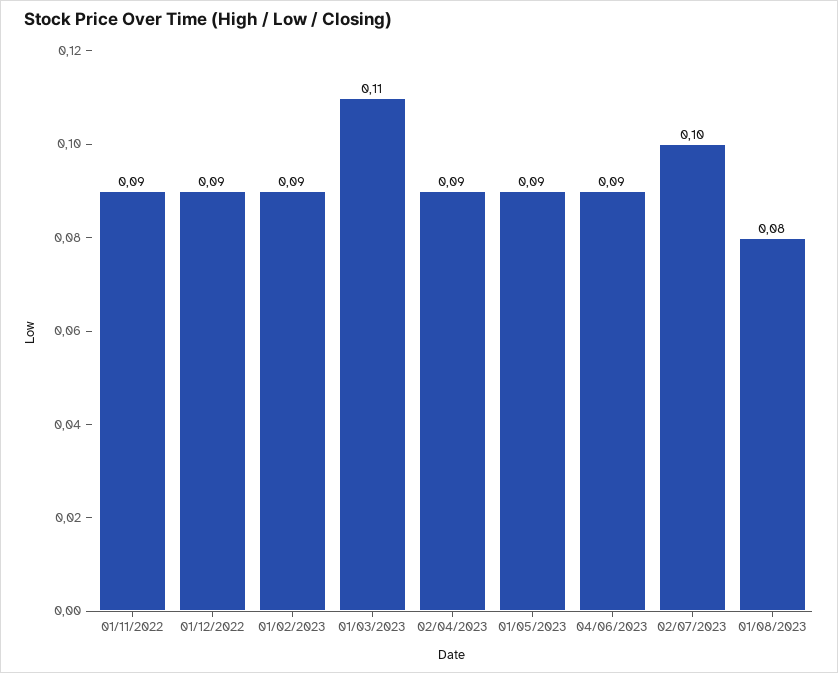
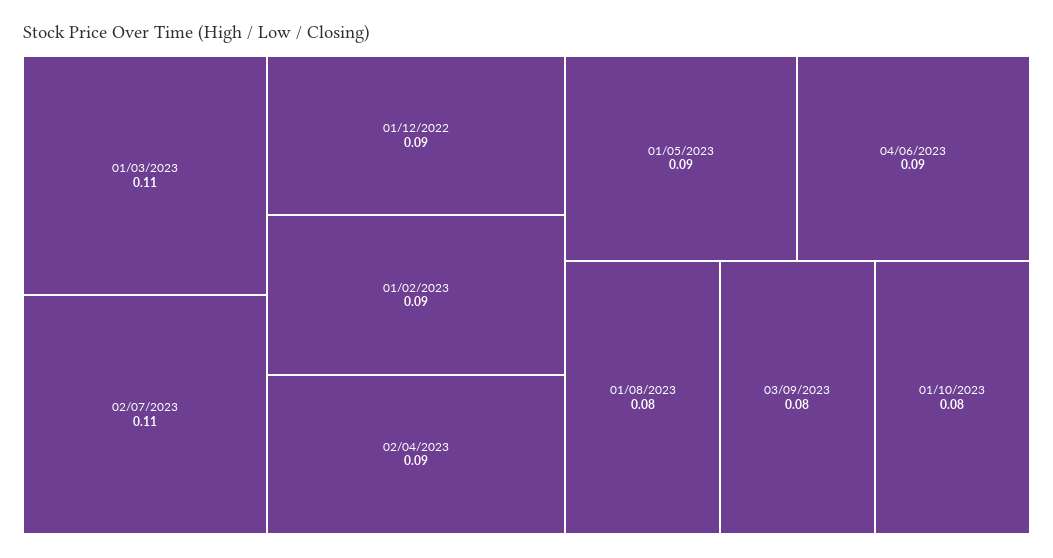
01/11/2022: 0.09 -> none
02/07/2023: 0.1 -> 0.11
03/09/2023: none -> 0.08
01/10/2023: none -> 0.08

